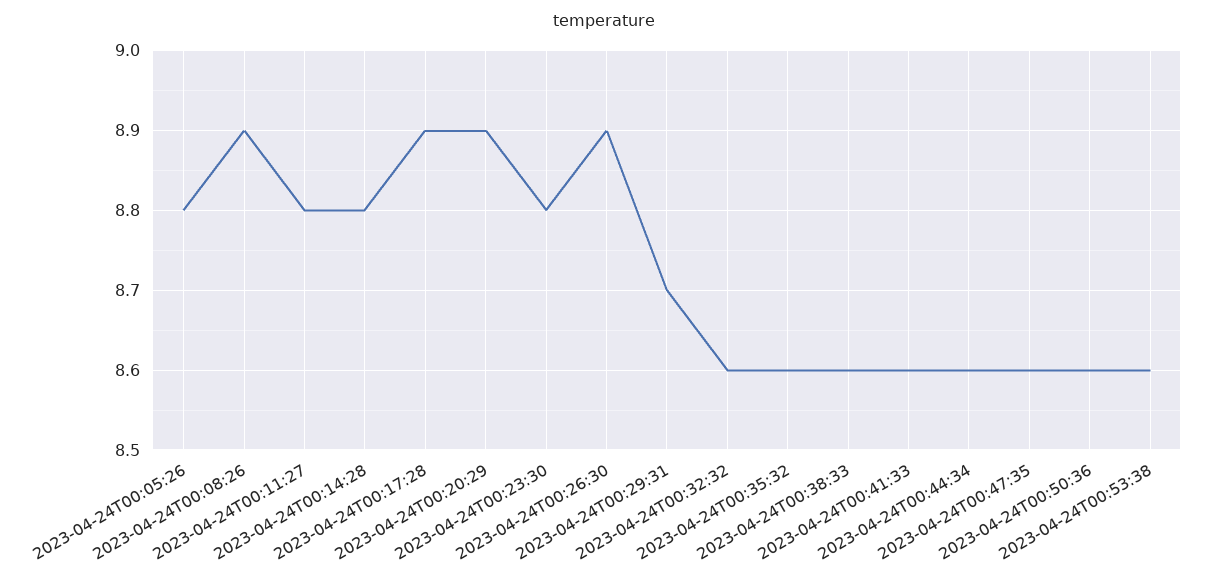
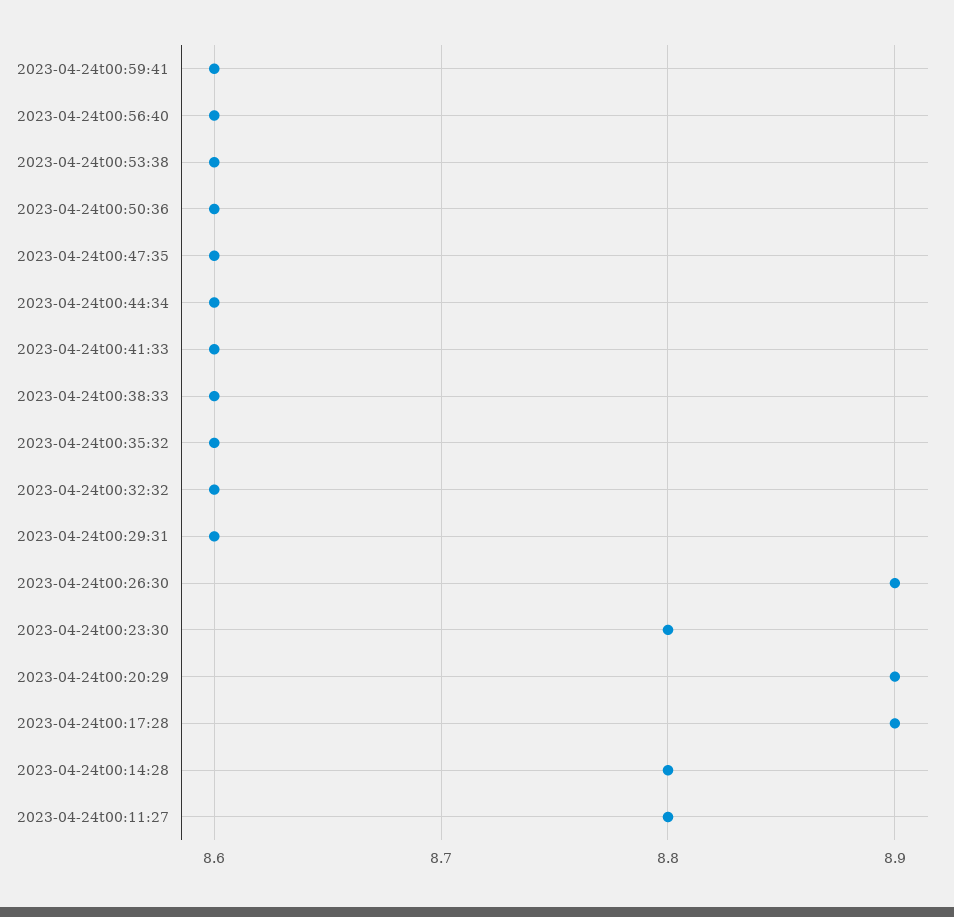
2023-04-24T00:05:26: 8.8 -> none
2023-04-24T00:08:26: 8.9 -> none
2023-04-24T00:29:31: 8.7 -> 8.6
2023-04-24t00:59:41: none -> 8.6
2023-04-24t00:56:40: none -> 8.6

